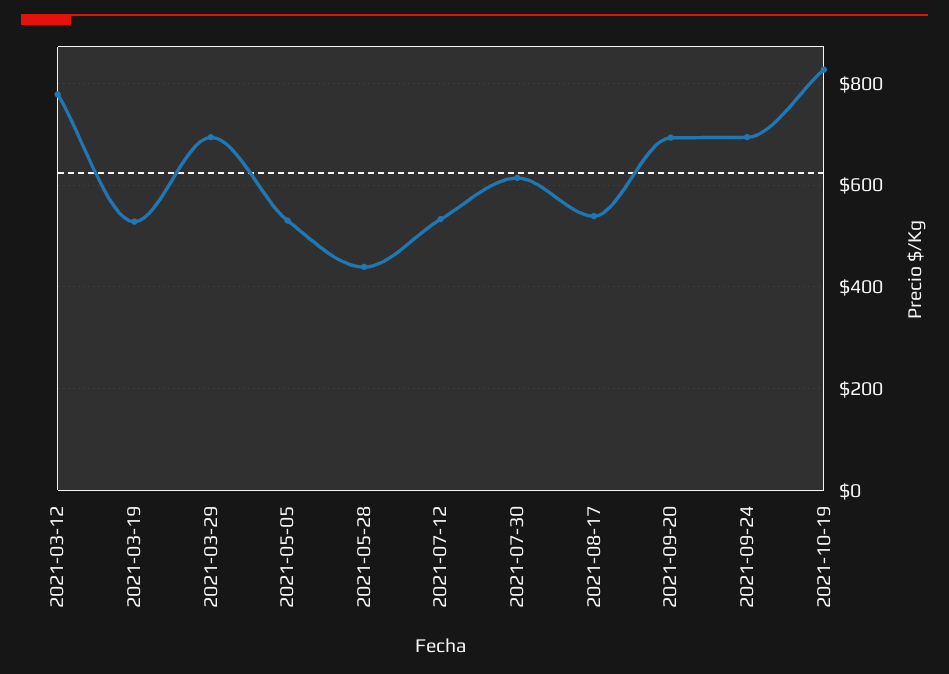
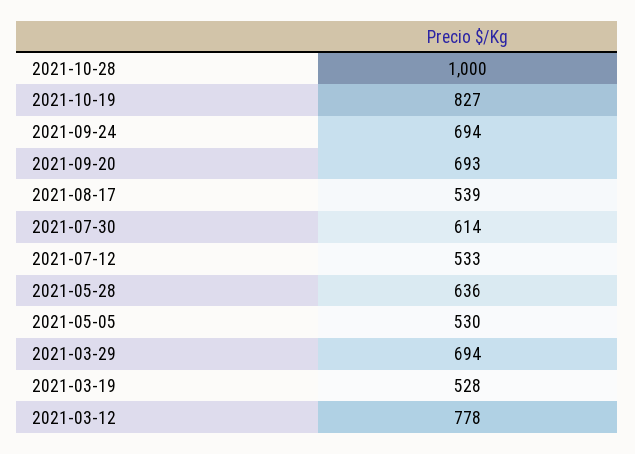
2021-05-28: 440 -> 636
2021-10-28: none -> 1000

